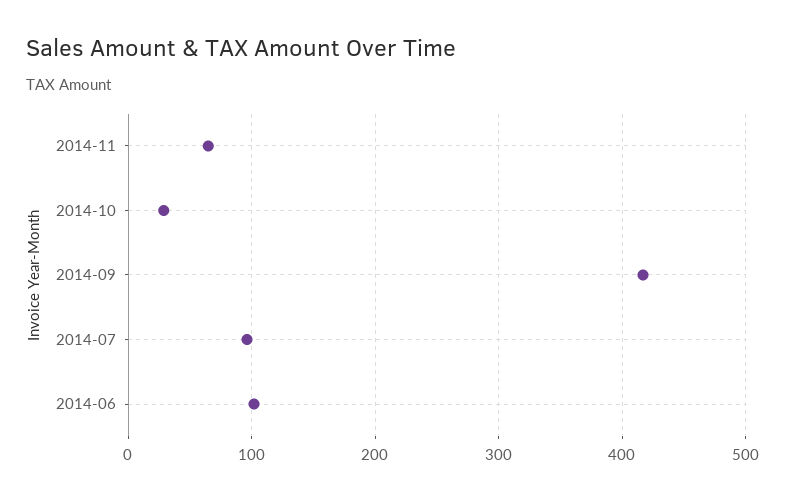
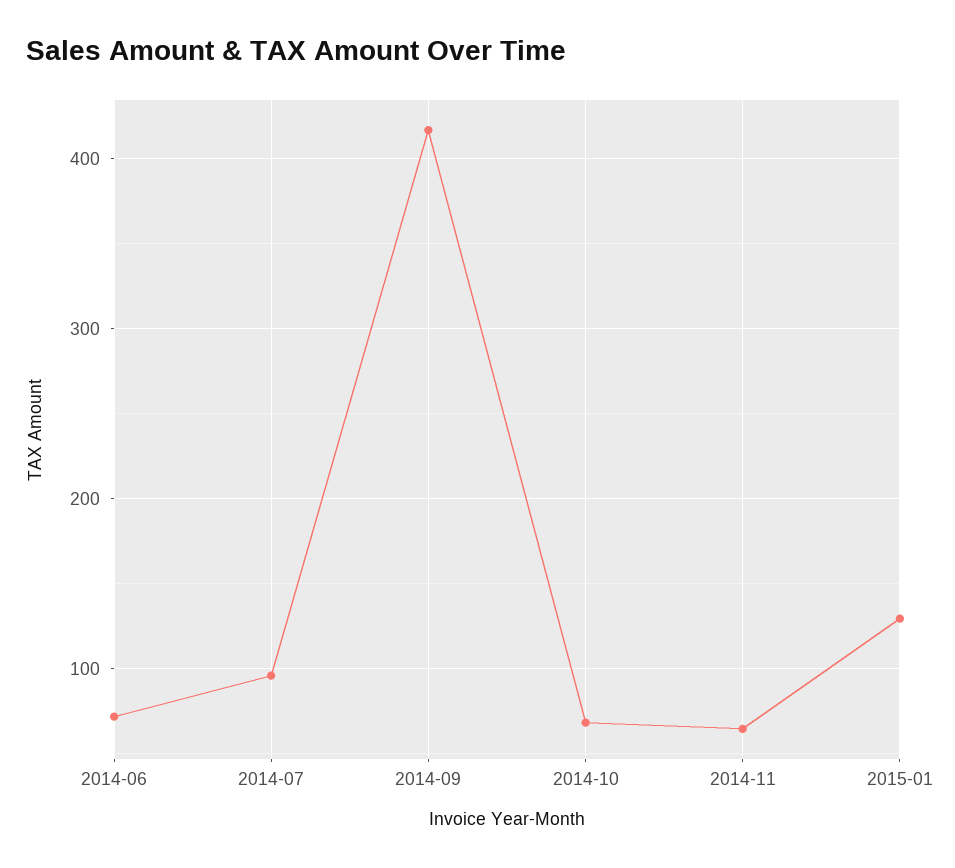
2014-10: 30 -> 70
2014-06: 100 -> 70
2015-01: none -> 130

